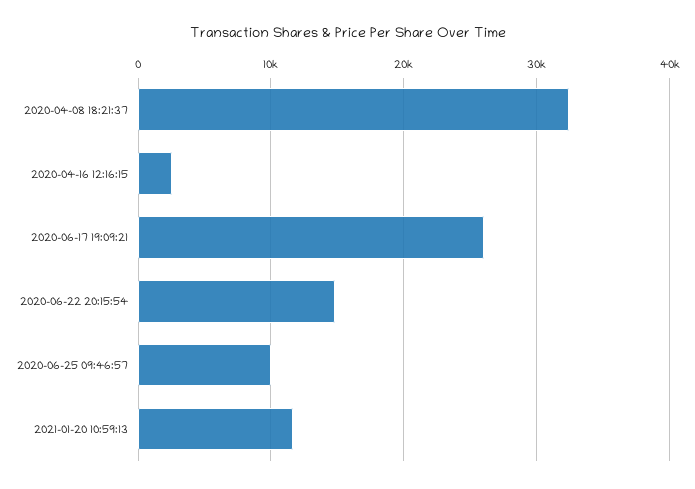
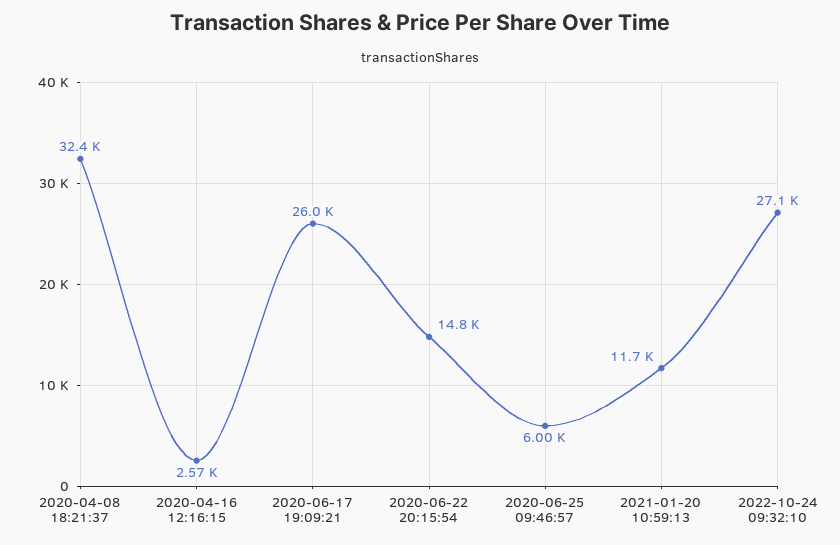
2020-06-25 09:46:57: 10000 -> 6000
2022-10-24 09:32:10: none -> 27100

